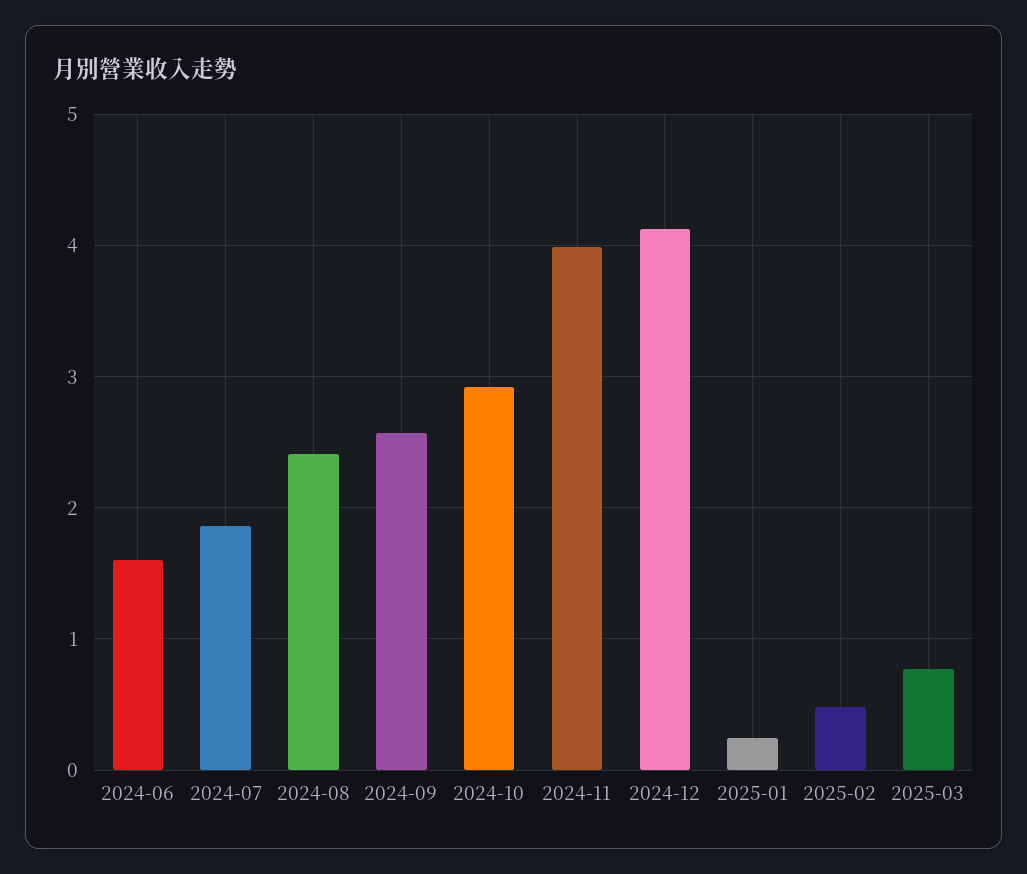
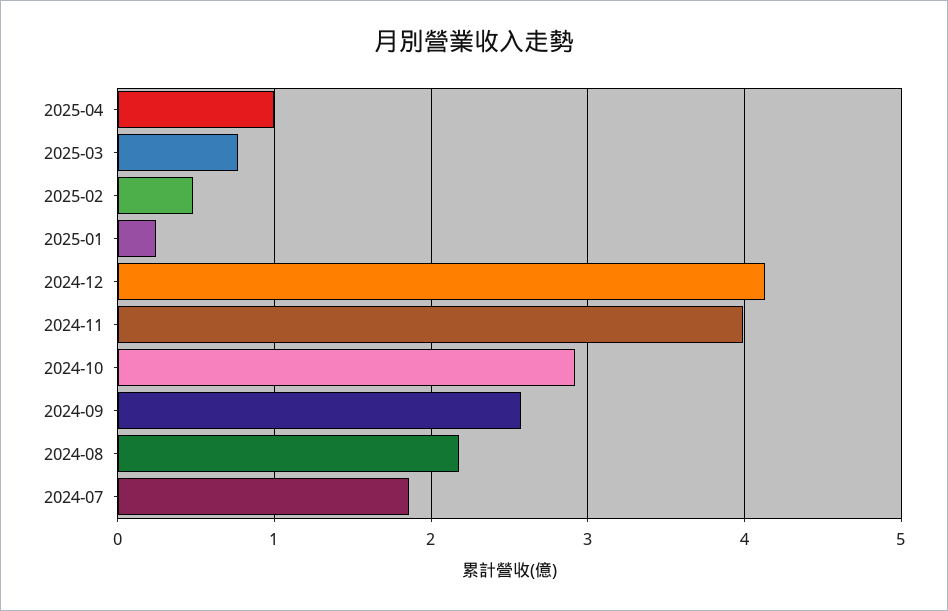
2024-06: 1.6 -> none
2024-08: 2.4 -> 2.2
2025-04: none -> 1

